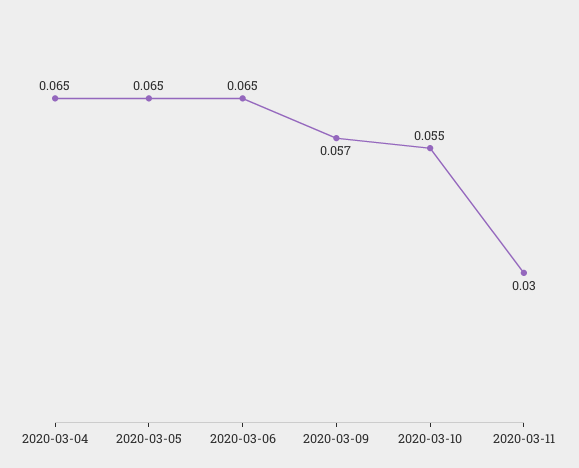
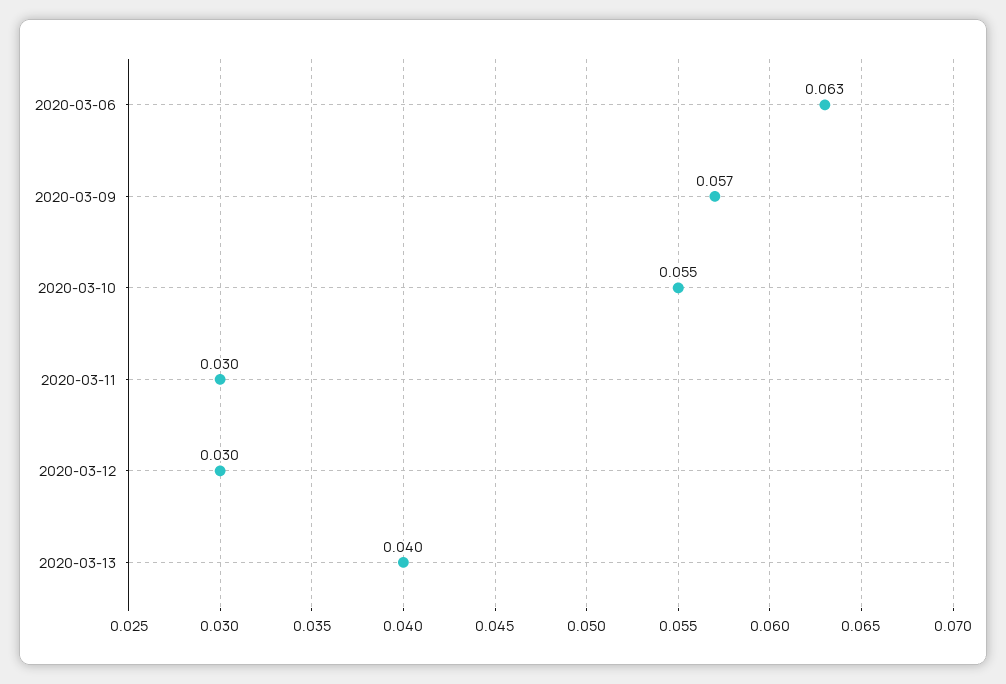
2020-03-04: 0.065 -> none
2020-03-05: 0.065 -> none
2020-03-06: 0.065 -> 0.063
2020-03-12: none -> 0.03
2020-03-13: none -> 0.04

